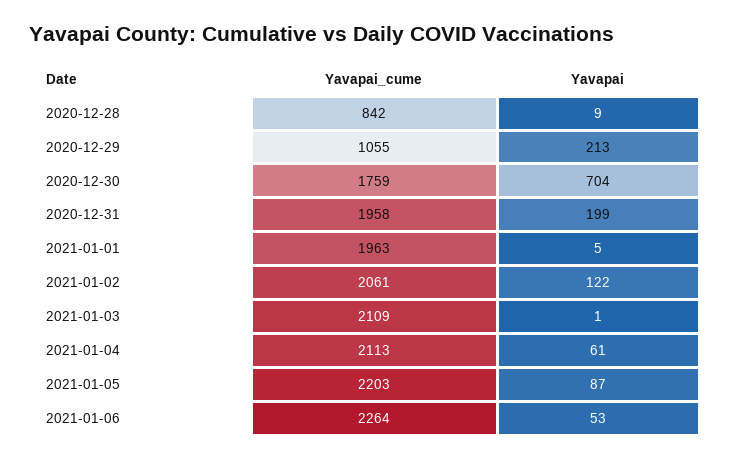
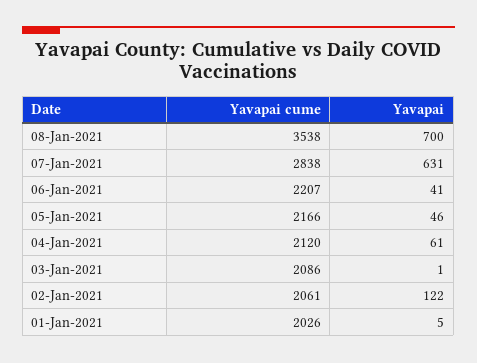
Yavapai_cume, 2020-12-28: 842 -> none
Yavapai, 2020-12-28: 9 -> none
Yavapai_cume, 2020-12-29: 1055 -> none
Yavapai, 2020-12-29: 213 -> none
Yavapai_cume, 2020-12-30: 1759 -> none
Yavapai, 2020-12-30: 704 -> none
Yavapai_cume, 2020-12-31: 1958 -> none
Yavapai, 2020-12-31: 199 -> none
Yavapai_cume, 2021-01-01: 1963 -> 2026
Yavapai_cume, 2021-01-03: 2109 -> 2086
Yavapai_cume, 2021-01-04: 2113 -> 2120
Yavapai_cume, 2021-01-05: 2203 -> 2166
Yavapai, 2021-01-05: 87 -> 46
Yavapai_cume, 2021-01-06: 2264 -> 2207
Yavapai, 2021-01-06: 53 -> 41
Yavapai_cume, 08-Jan-2021: none -> 3538
Yavapai, 08-Jan-2021: none -> 700
Yavapai_cume, 07-Jan-2021: none -> 2838
Yavapai, 07-Jan-2021: none -> 631

